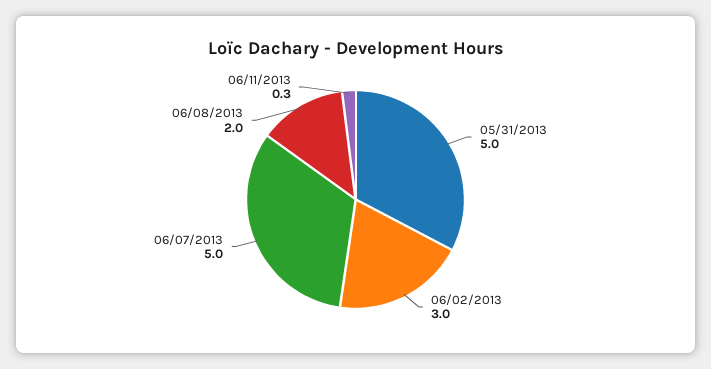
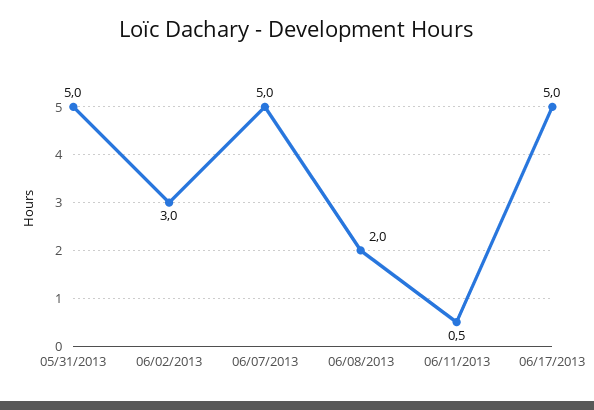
06/11/2013: 0.3 -> 0.5
06/17/2013: none -> 5

